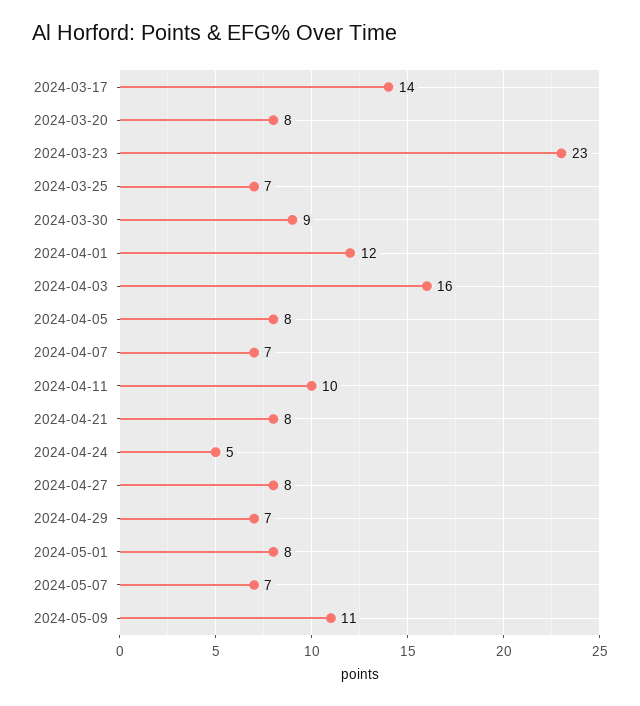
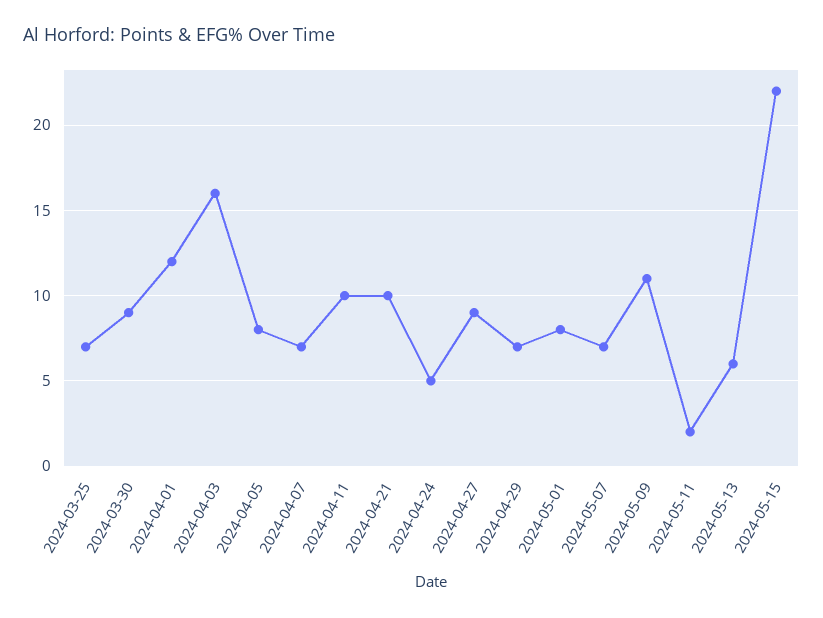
2024-03-17: 14 -> none
2024-03-20: 8 -> none
2024-03-23: 23 -> none
2024-04-21: 8 -> 10
2024-04-27: 8 -> 9
2024-05-11: none -> 2
2024-05-13: none -> 6
2024-05-15: none -> 22

